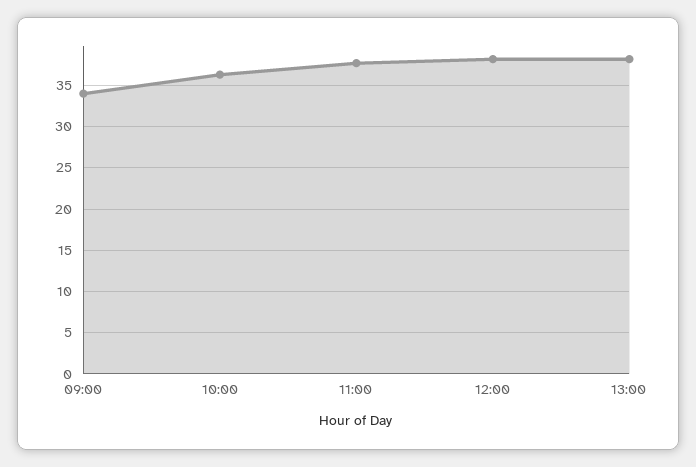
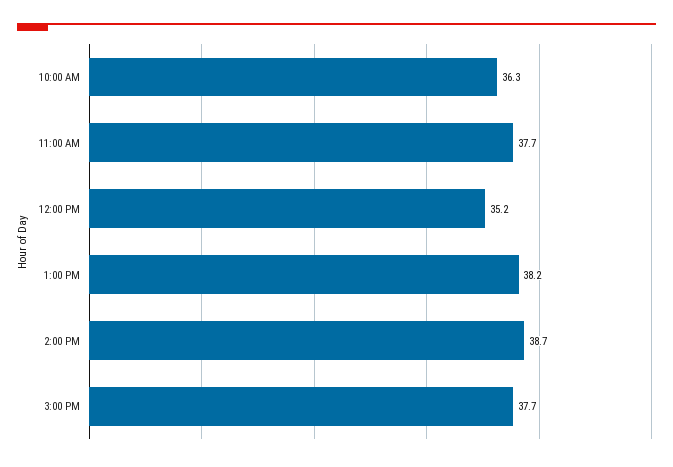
09:00: 34 -> none
12:00: 38 -> 35.2
2:00 PM: none -> 38.7
3:00 PM: none -> 37.7

